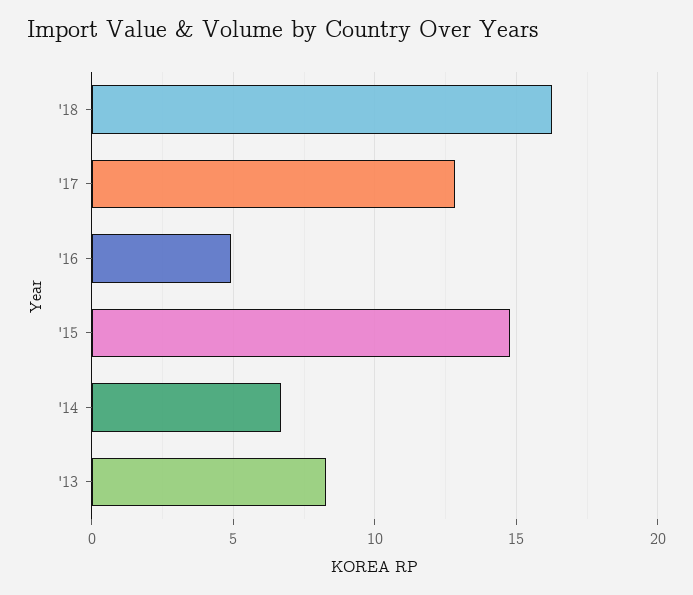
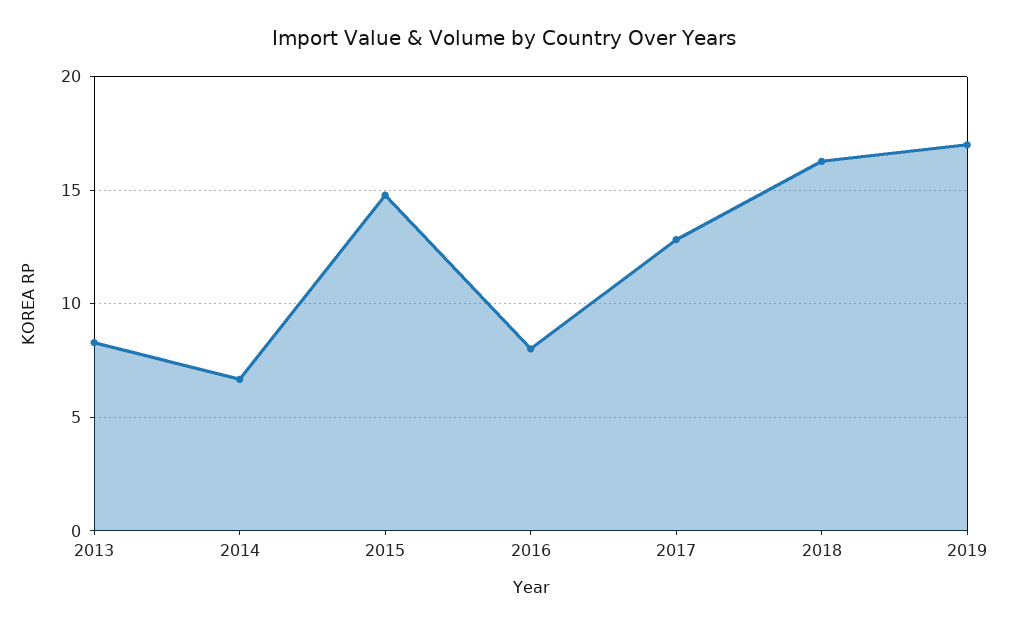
'16: 5 -> 8
2019: none -> 17

